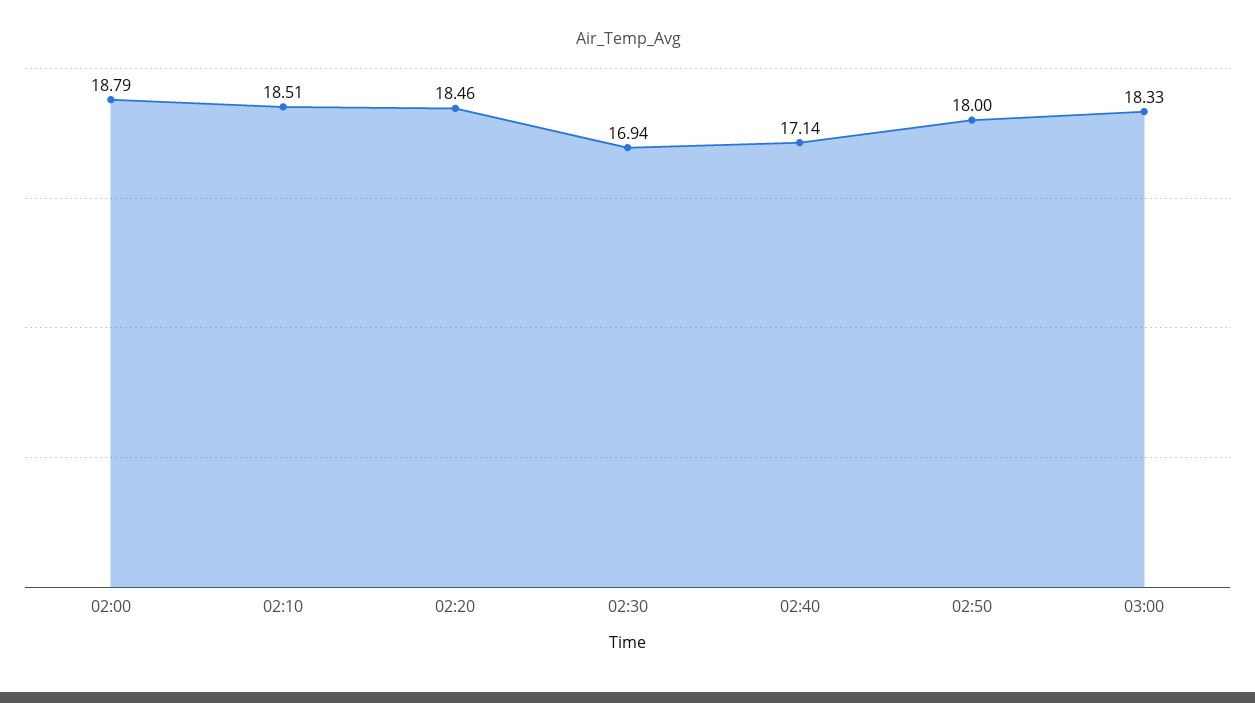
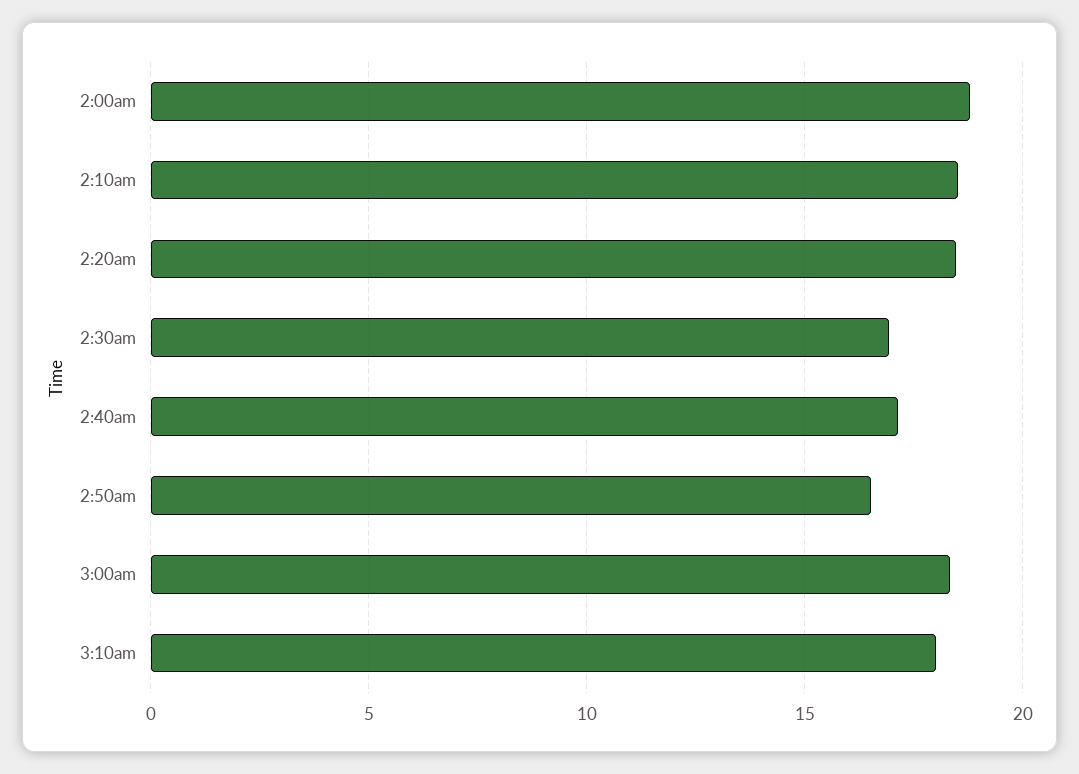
02:50: 18 -> 16.5
3:10am: none -> 18

